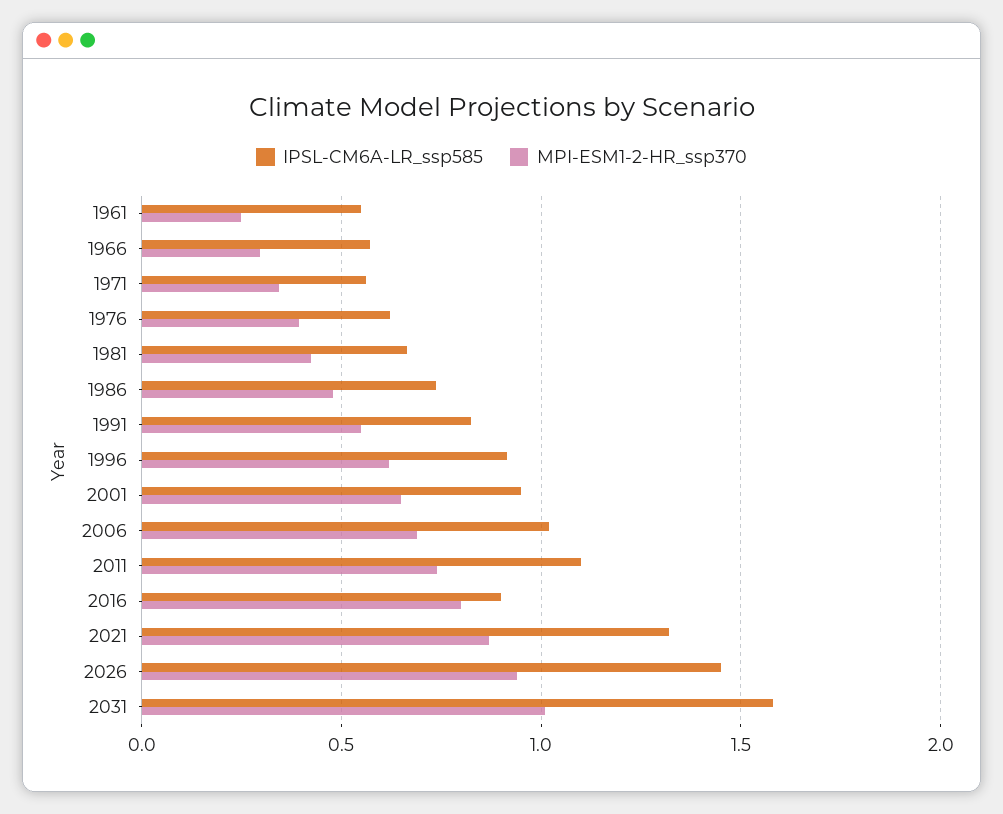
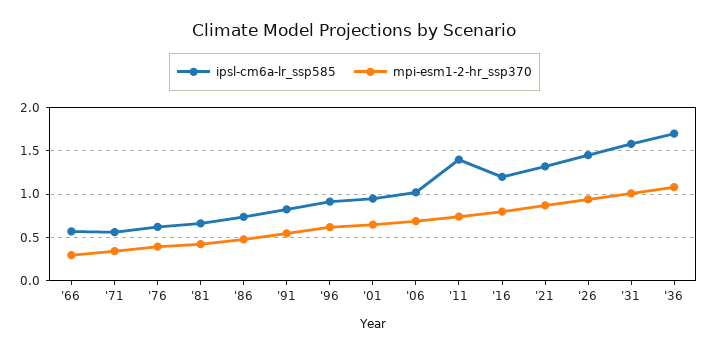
IPSL-CM6A-LR_ssp585, 1961: 0.55 -> none
MPI-ESM1-2-HR_ssp370, 1961: 0.25 -> none
IPSL-CM6A-LR_ssp585, 2011: 1.1 -> 1.4
IPSL-CM6A-LR_ssp585, 2016: 0.9 -> 1.2
IPSL-CM6A-LR_ssp585, '36: none -> 1.7
MPI-ESM1-2-HR_ssp370, '36: none -> 1.1

